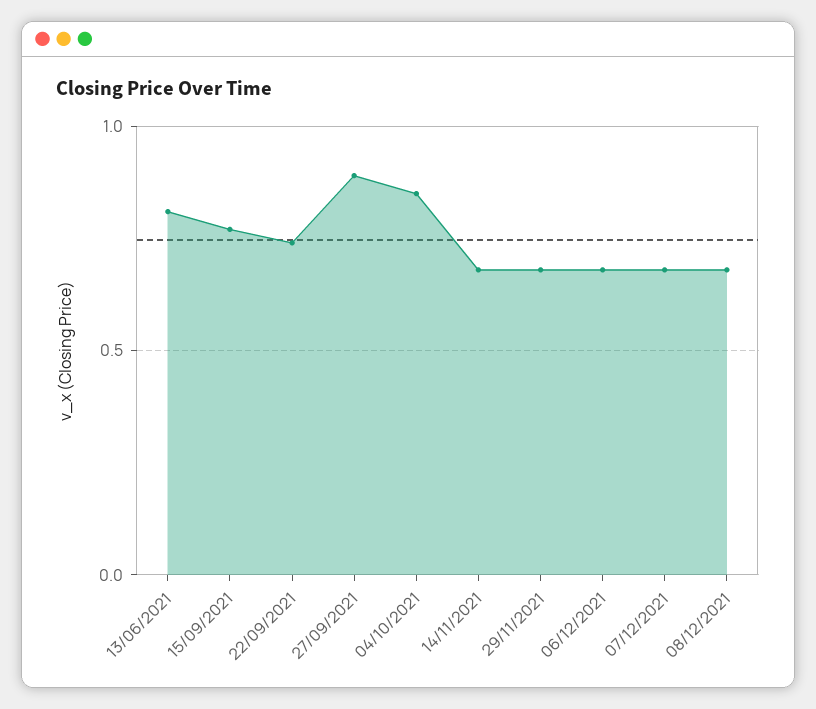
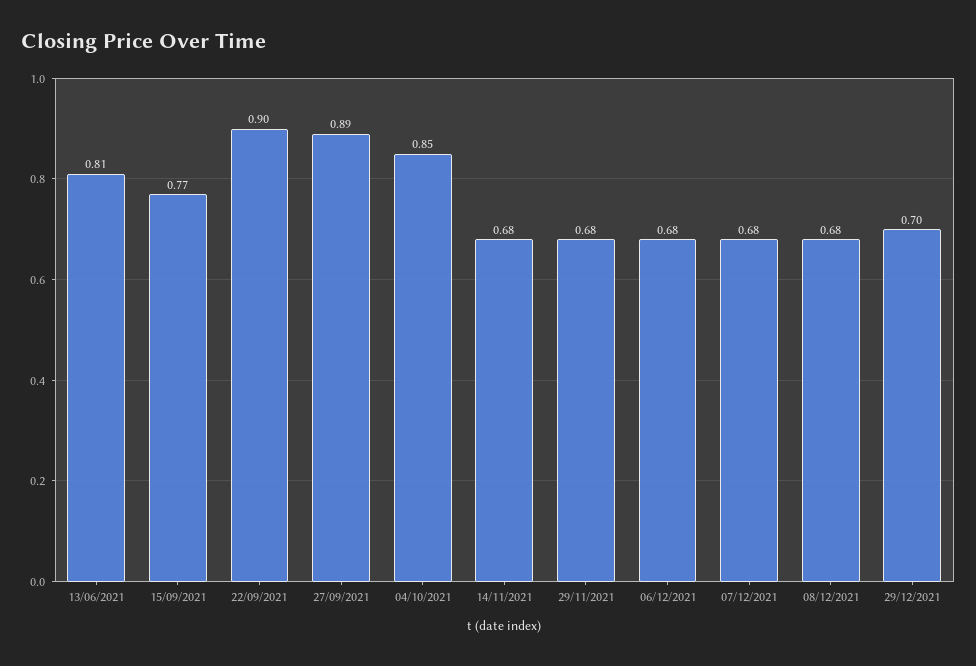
22/09/2021: 0.75 -> 0.9
29/12/2021: none -> 0.7

